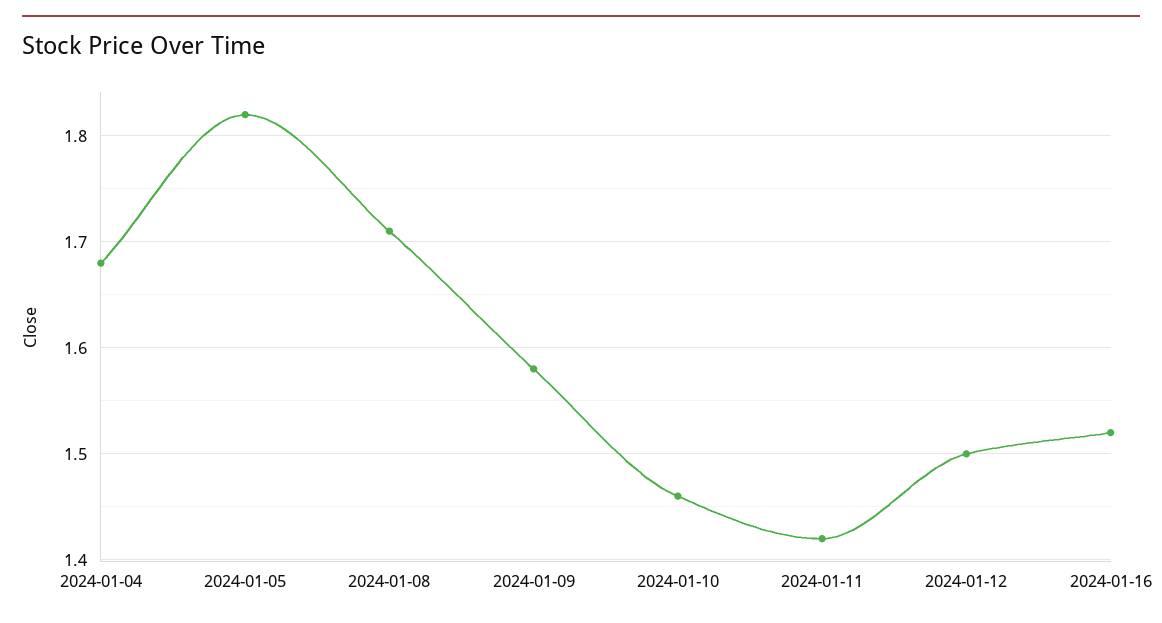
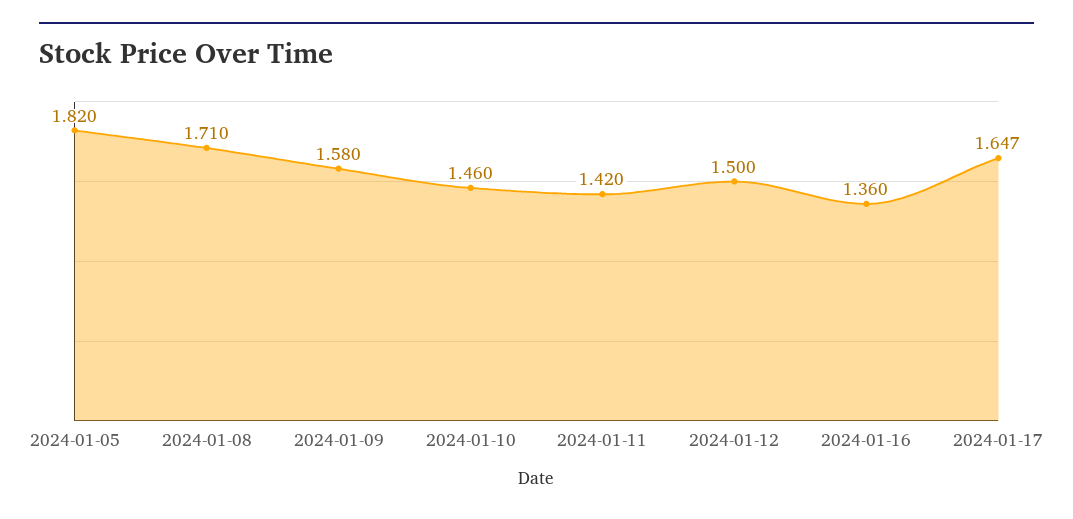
2024-01-04: 1.68 -> none
2024-01-16: 1.52 -> 1.36
2024-01-17: none -> 1.647

